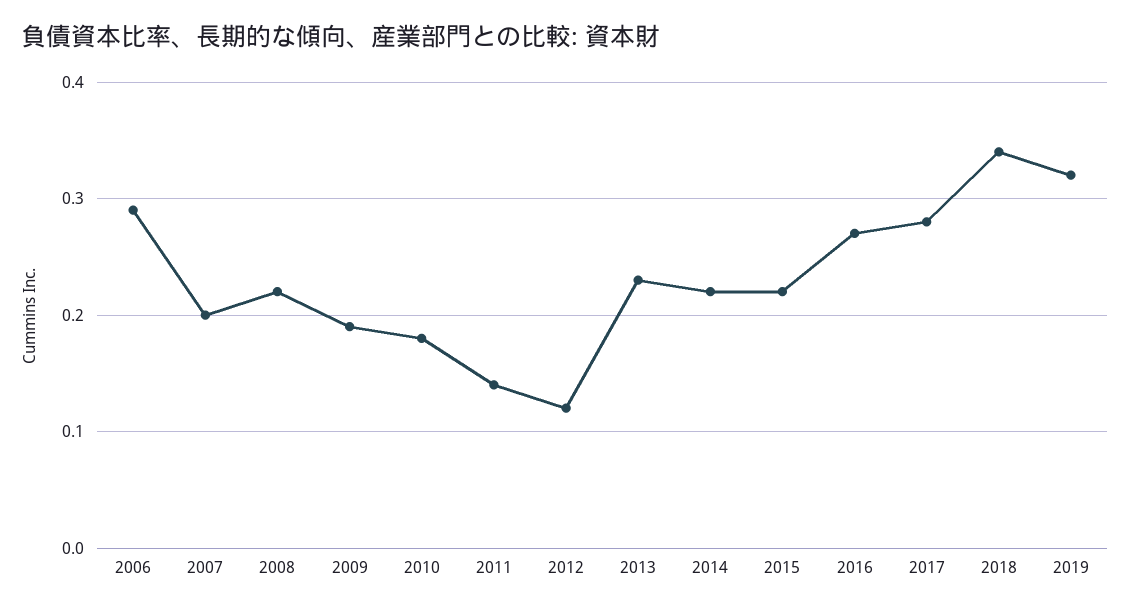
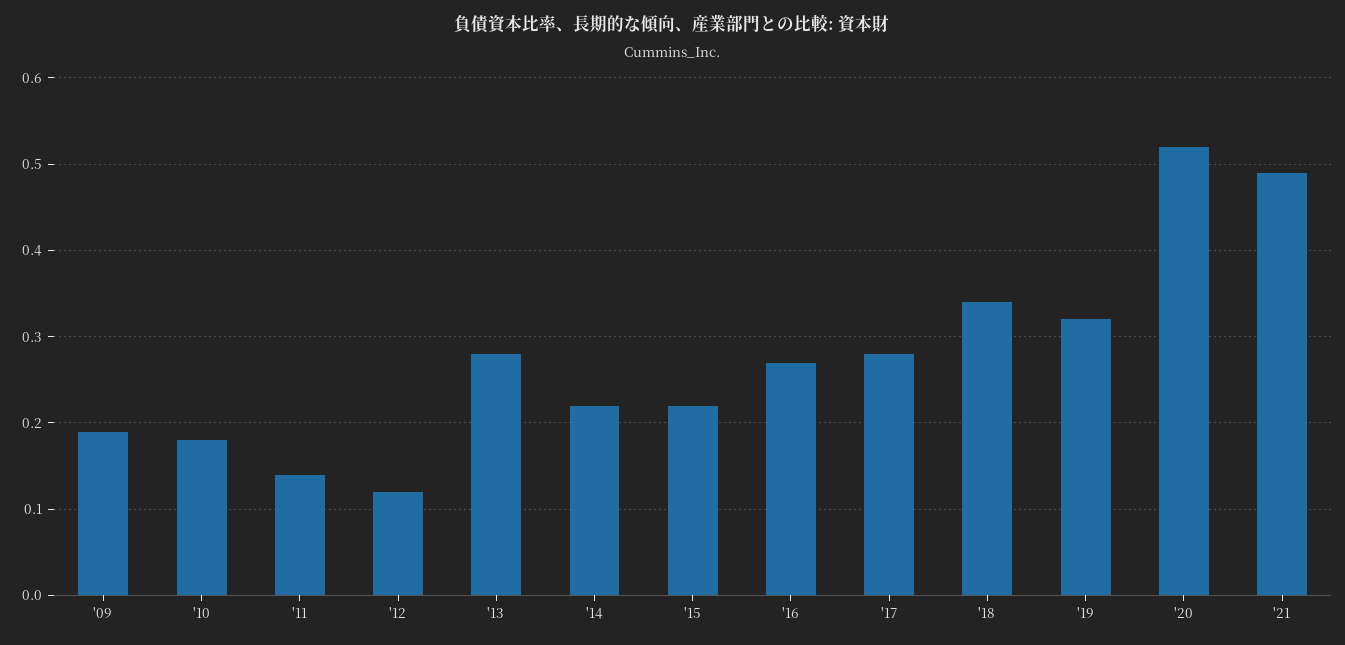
2006: 0.29 -> none
2007: 0.2 -> none
2008: 0.22 -> none
2013: 0.23 -> 0.28
'20: none -> 0.52
'21: none -> 0.49

